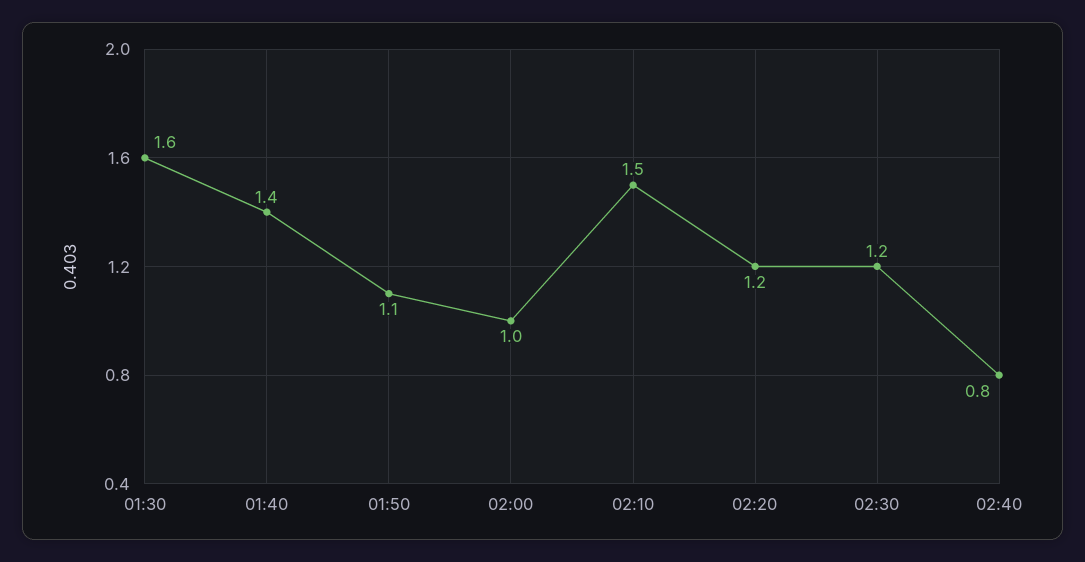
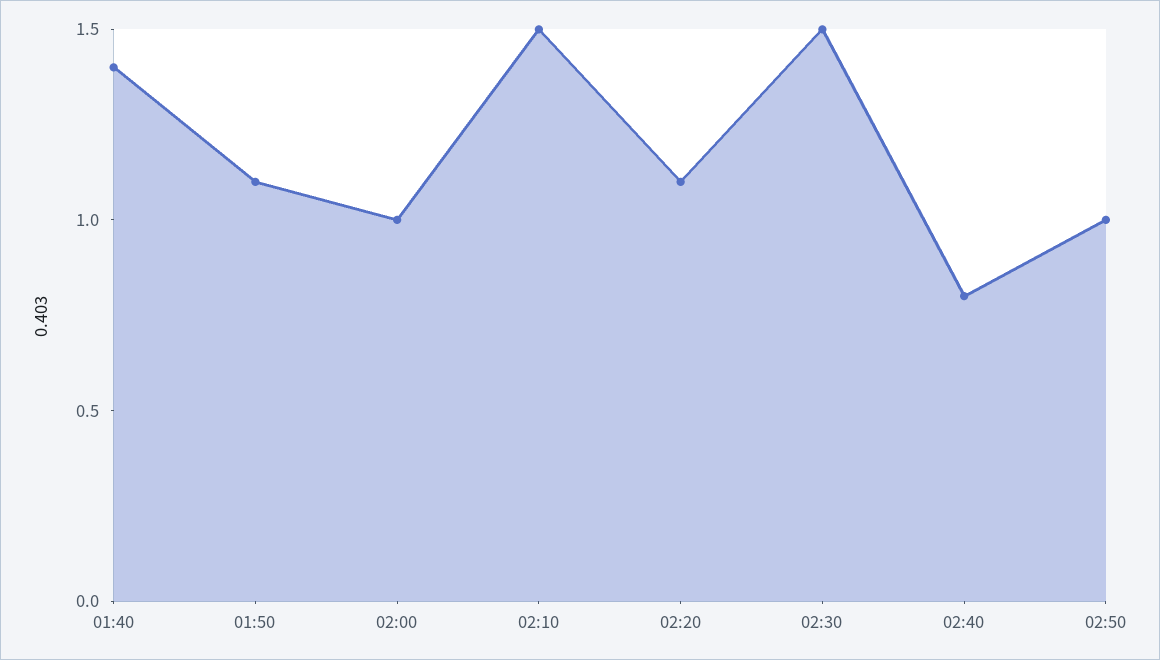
01:30: 1.6 -> none
02:20: 1.2 -> 1.1
02:30: 1.2 -> 1.5
02:50: none -> 1

